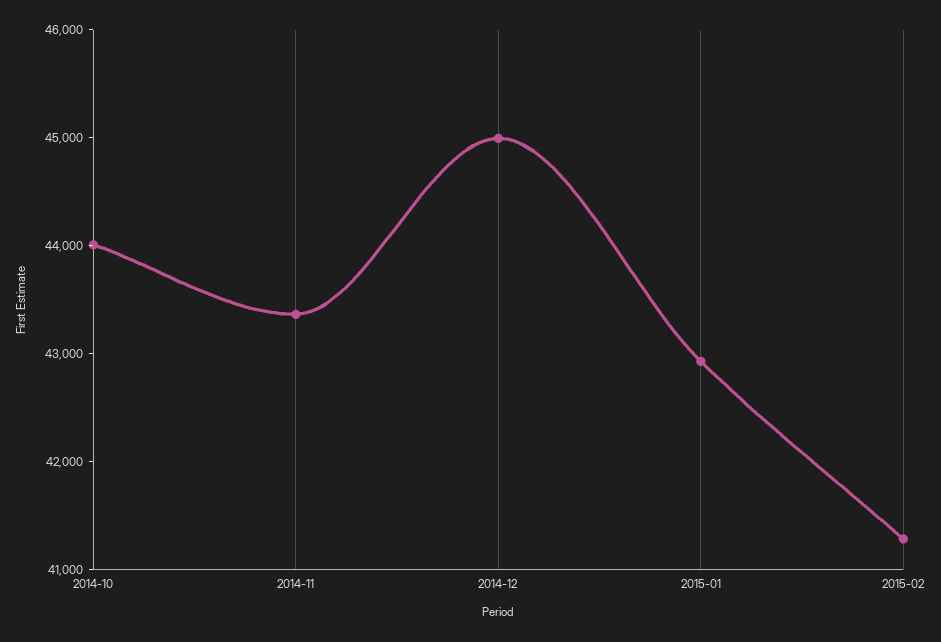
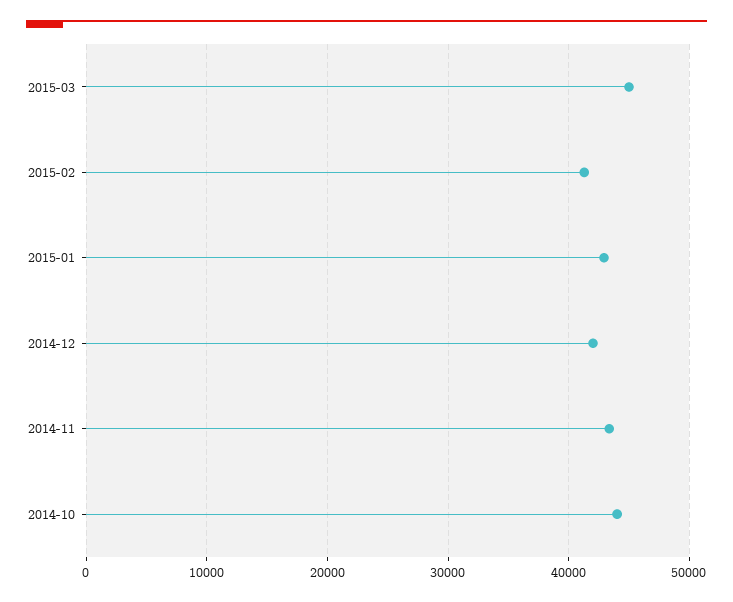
2014-12: 45000 -> 42000
2015-03: none -> 45000

